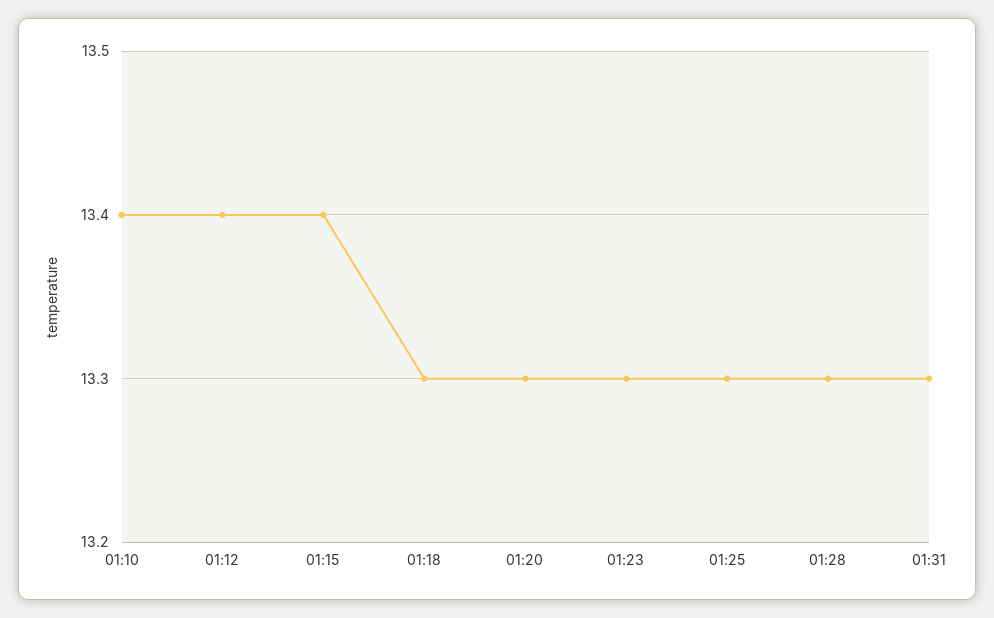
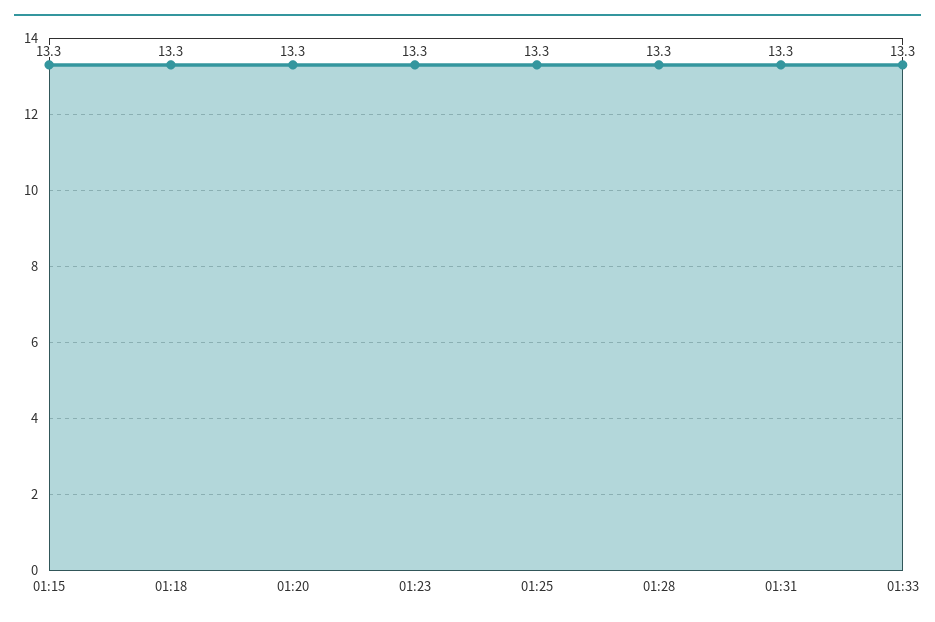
01:10: 13.4 -> none
01:12: 13.4 -> none
01:15: 13.4 -> 13.3
01:33: none -> 13.3

